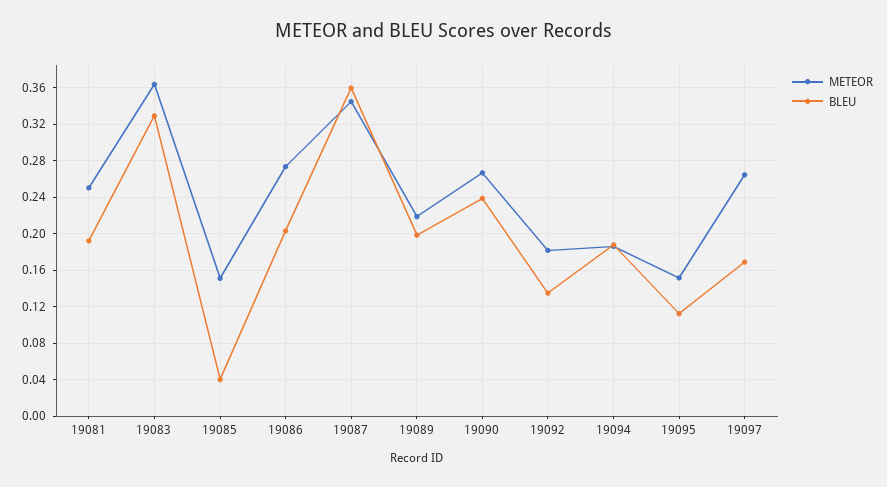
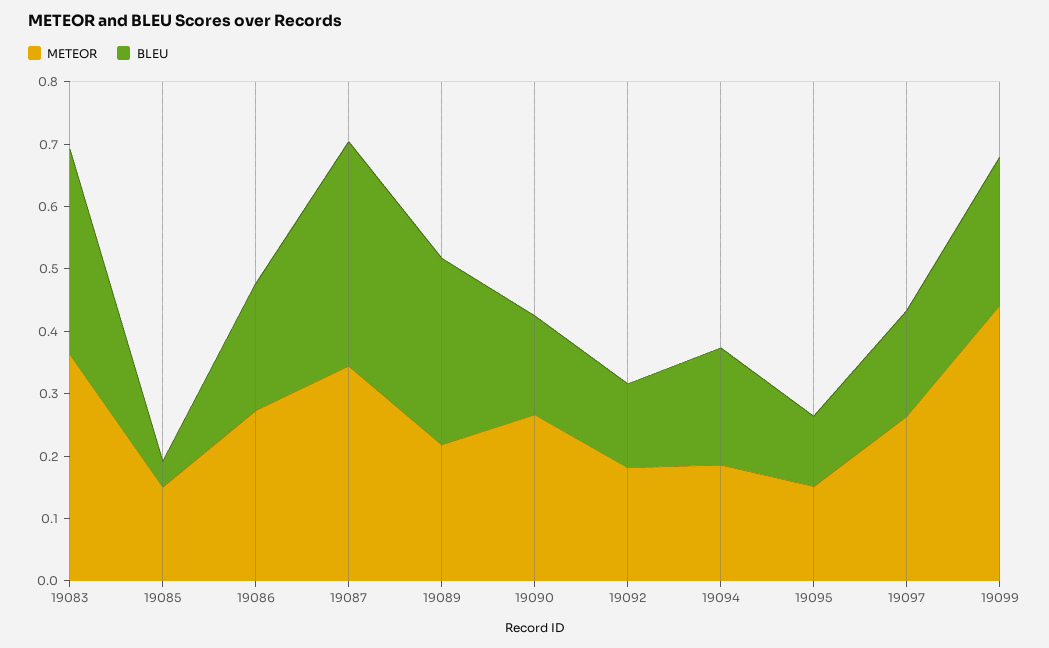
METEOR, 19081: 0.25 -> none
BLEU, 19081: 0.19 -> none
BLEU, 19089: 0.2 -> 0.3
BLEU, 19090: 0.24 -> 0.16
METEOR, 19099: none -> 0.44
BLEU, 19099: none -> 0.24

